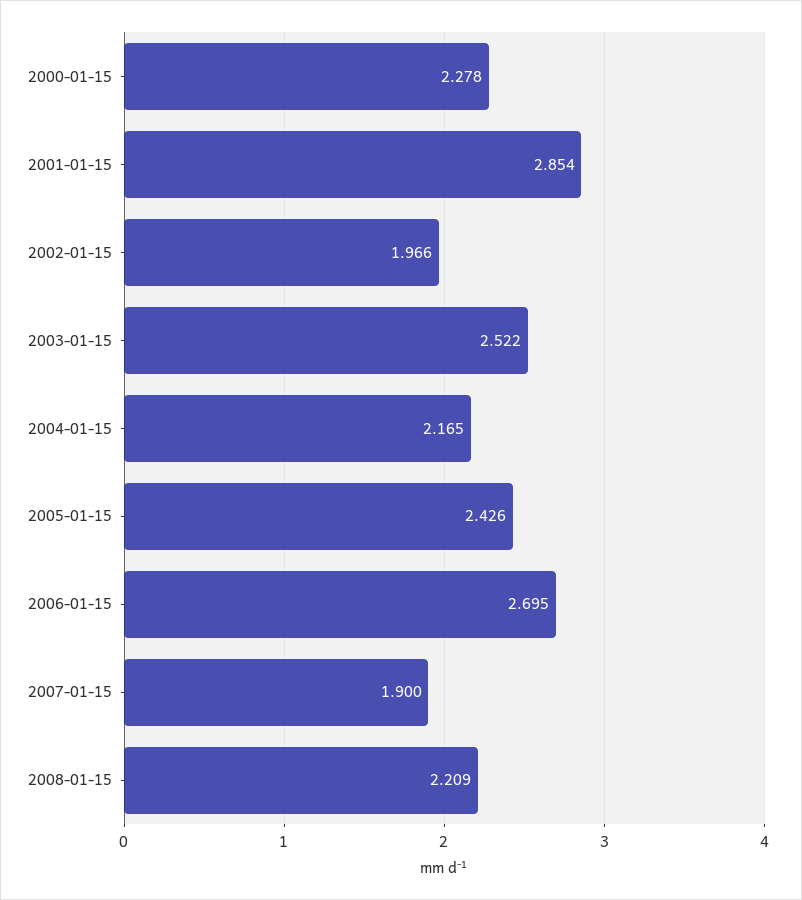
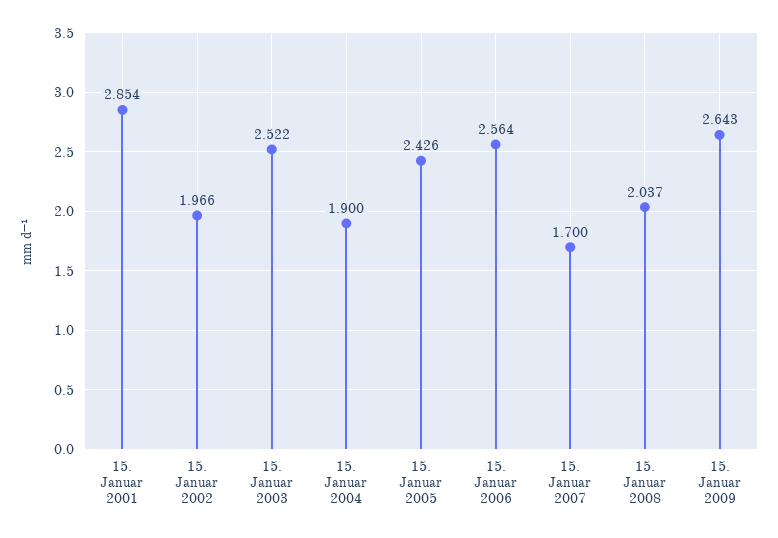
2000-01-15: 2.278 -> none
2004-01-15: 2.165 -> 1.9
2006-01-15: 2.695 -> 2.564
2007-01-15: 1.9 -> 1.7
2008-01-15: 2.209 -> 2.037
15. Januar 2009: none -> 2.643

